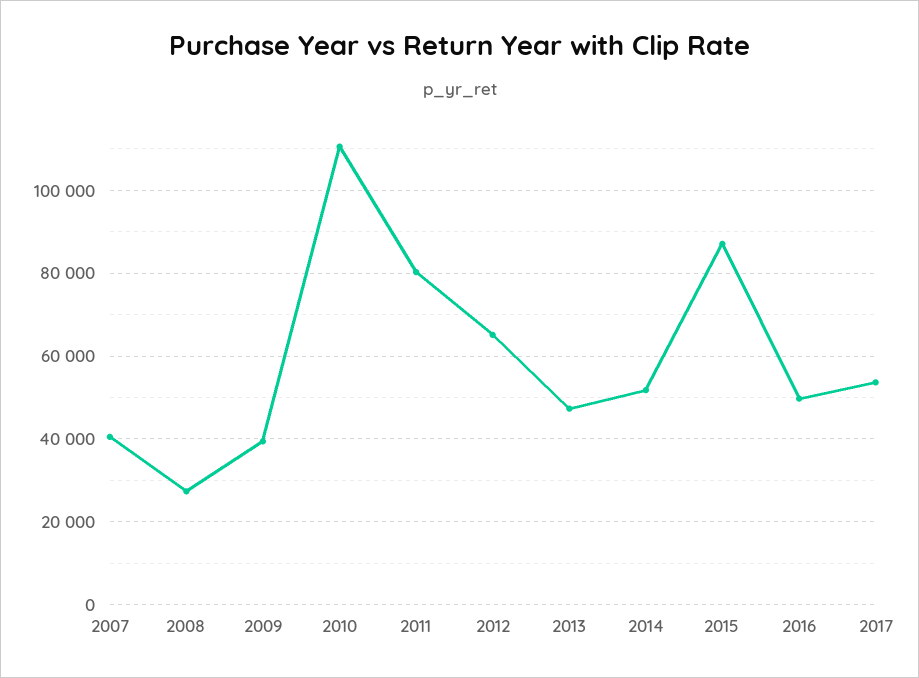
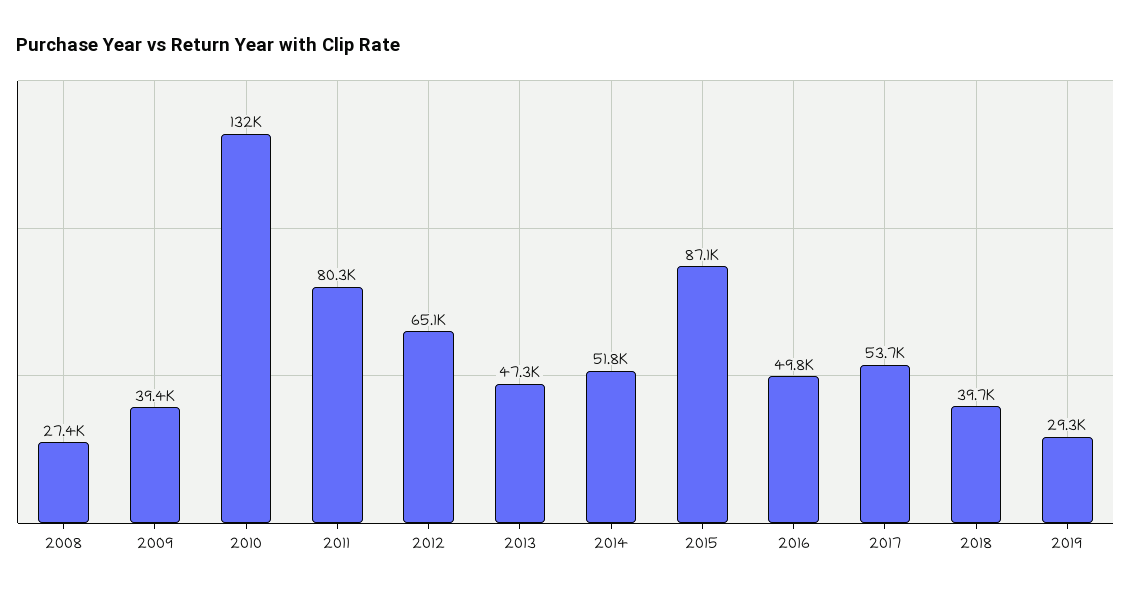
2007: 40000 -> none
2010: 110000 -> 132000
2018: none -> 39700
2019: none -> 29300

